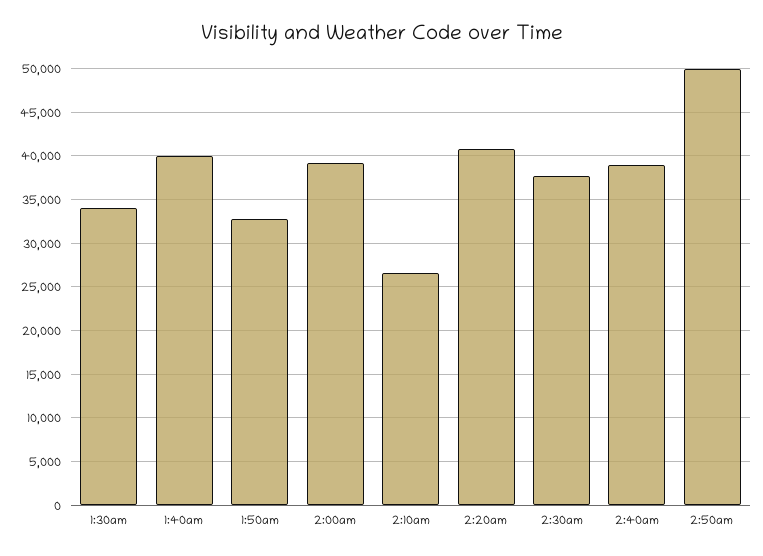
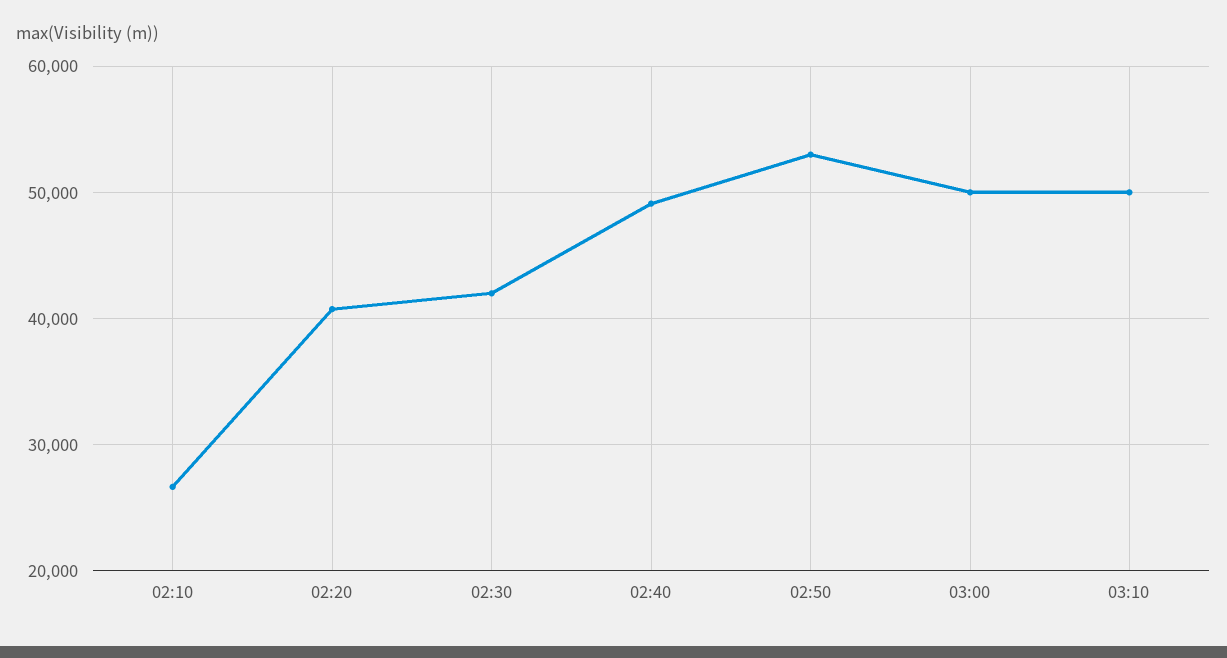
1:30am: 34000 -> none
1:40am: 40000 -> none
1:50am: 33000 -> none
2:00am: 39000 -> none
2:30am: 38000 -> 42000
2:40am: 39000 -> 49000
2:50am: 50000 -> 53000
03:00: none -> 50000
03:10: none -> 50000

